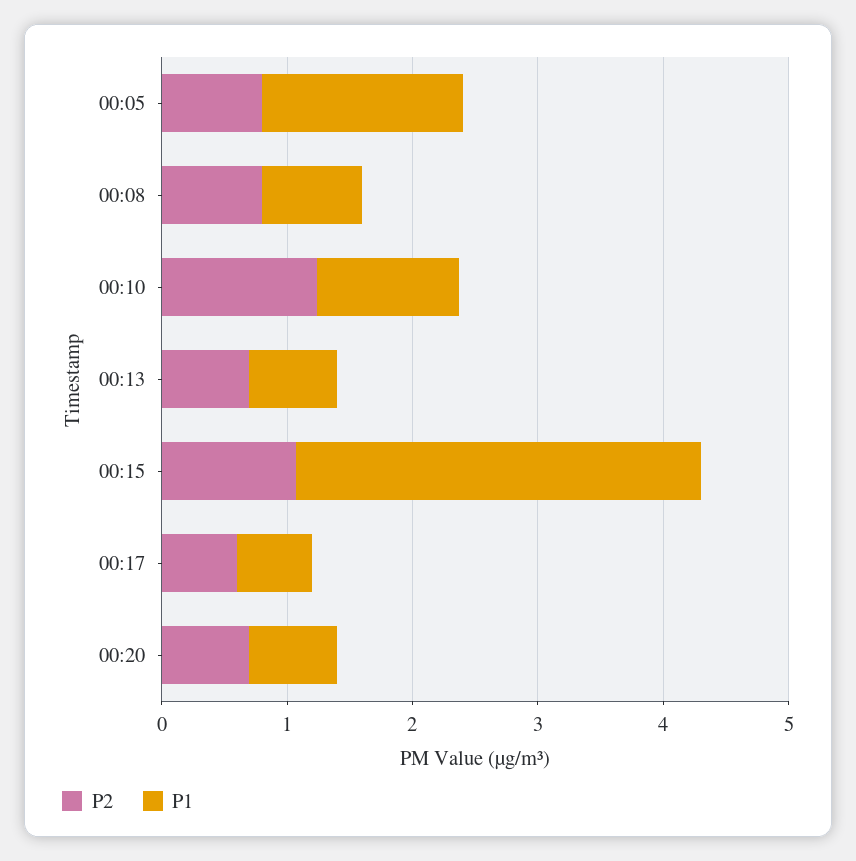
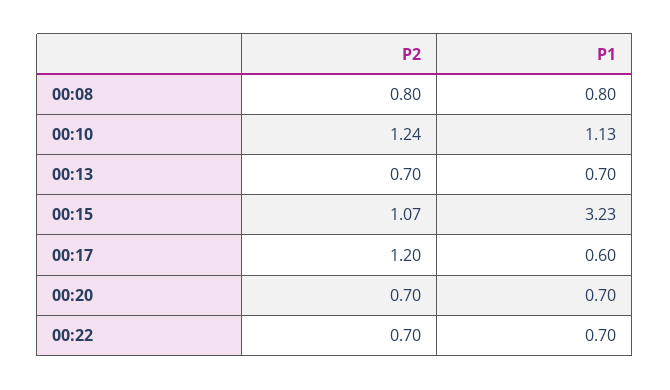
P2, 00:05: 0.8 -> none
P1, 00:05: 1.6 -> none
P2, 00:17: 0.6 -> 1.2
P2, 00:22: none -> 0.7
P1, 00:22: none -> 0.7

